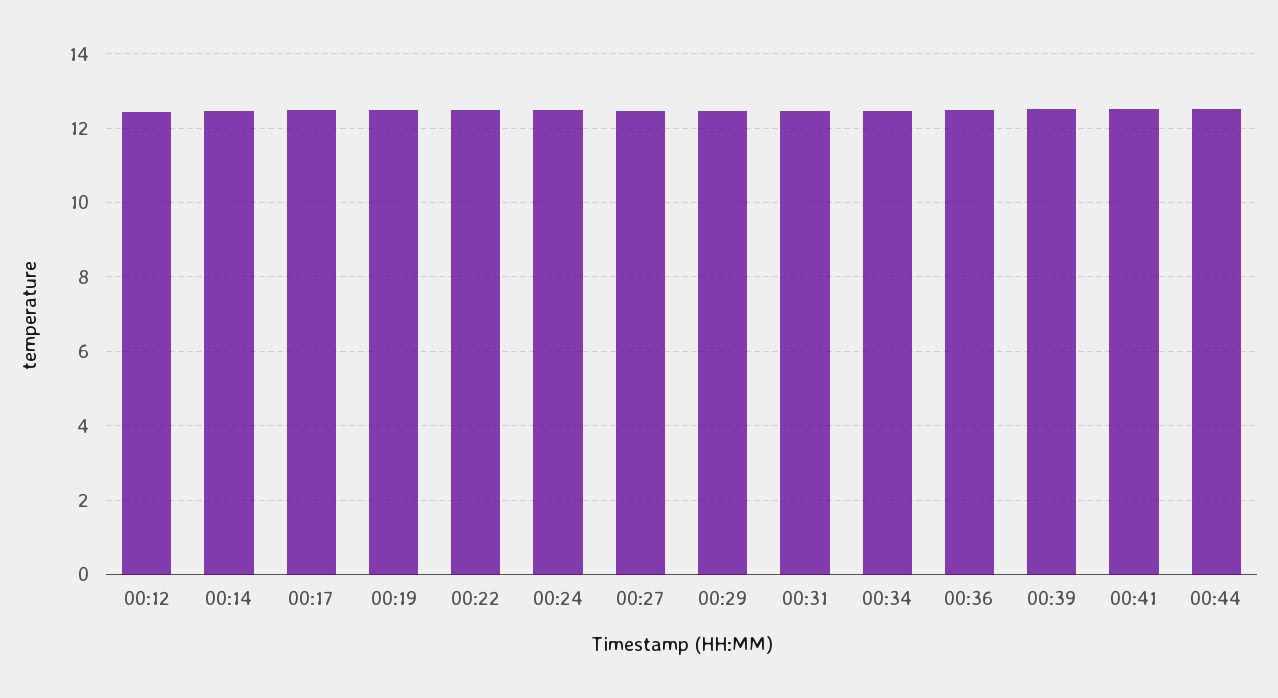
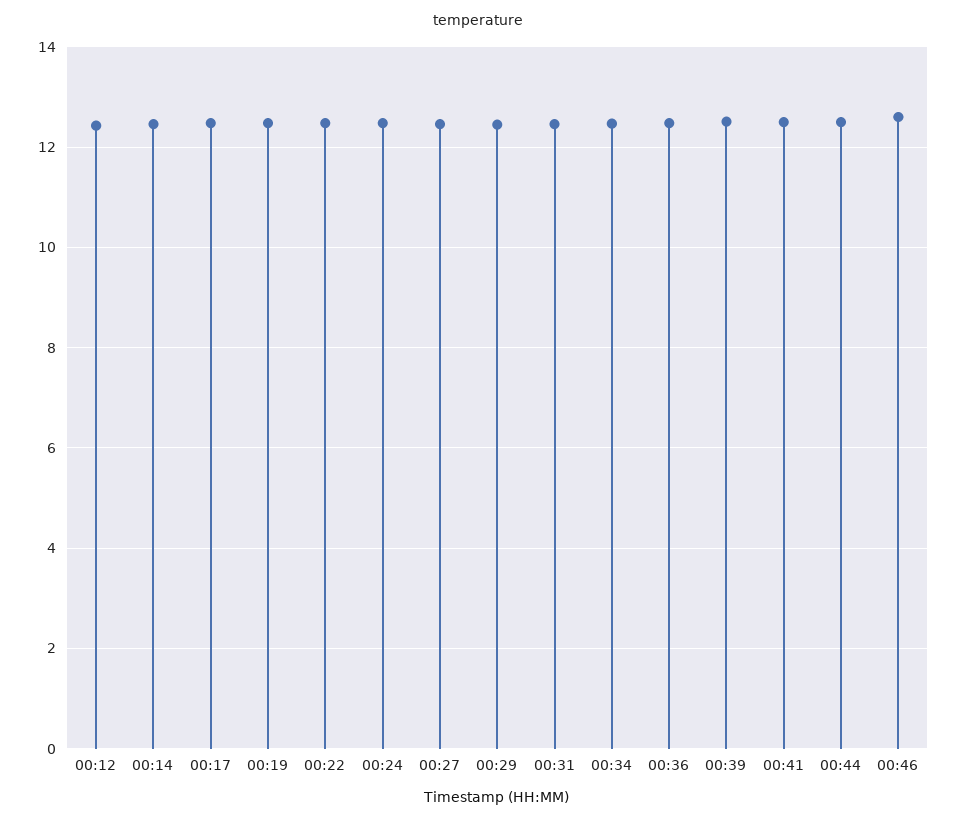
00:46: none -> 12.6

